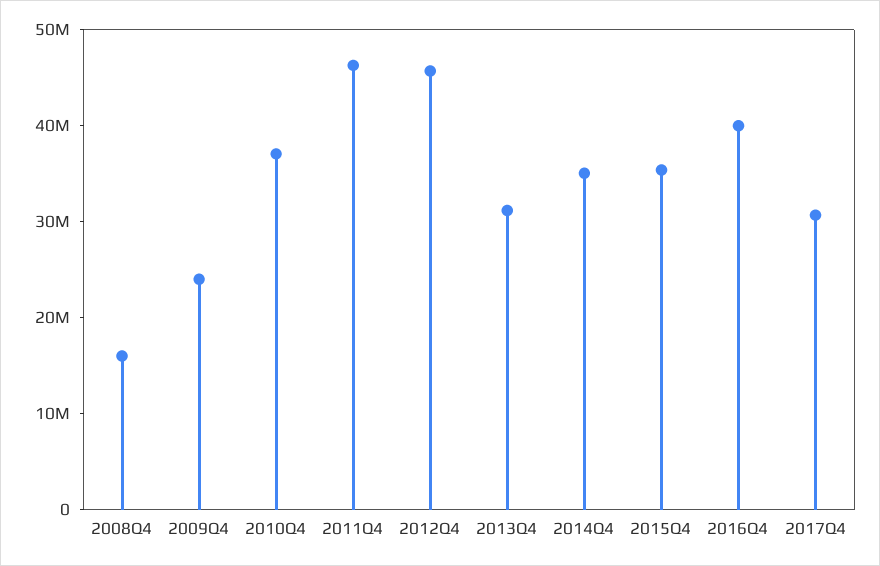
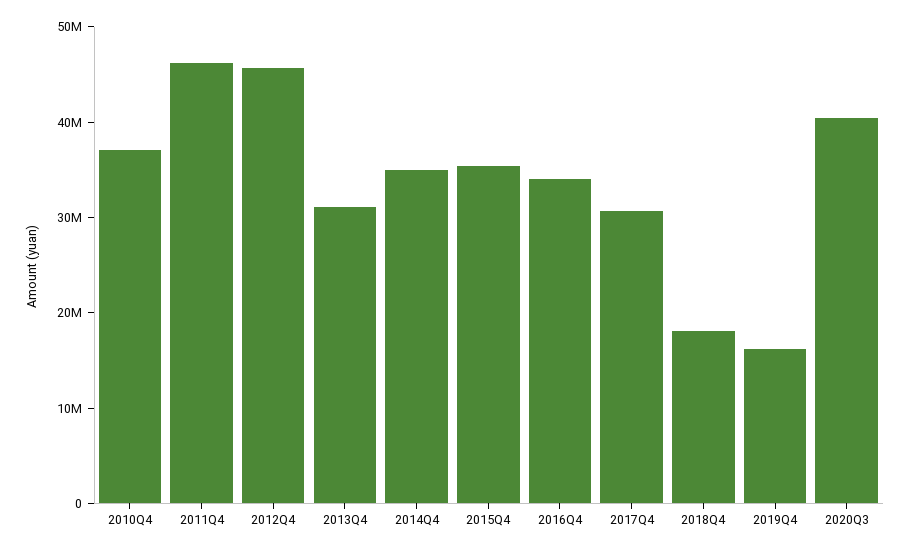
2008Q4: 16000000 -> none
2009Q4: 24000000 -> none
2016Q4: 40000000 -> 34000000
2018Q4: none -> 18000000
2019Q4: none -> 16000000
2020Q3: none -> 40000000

